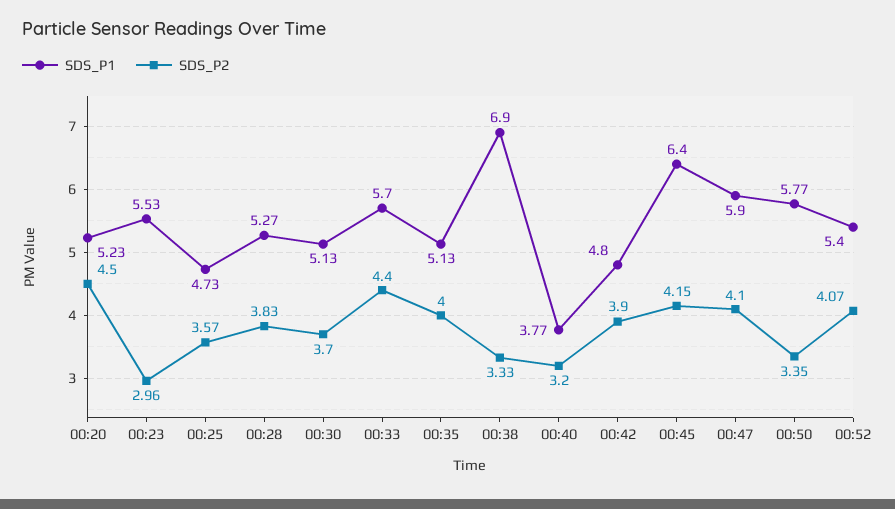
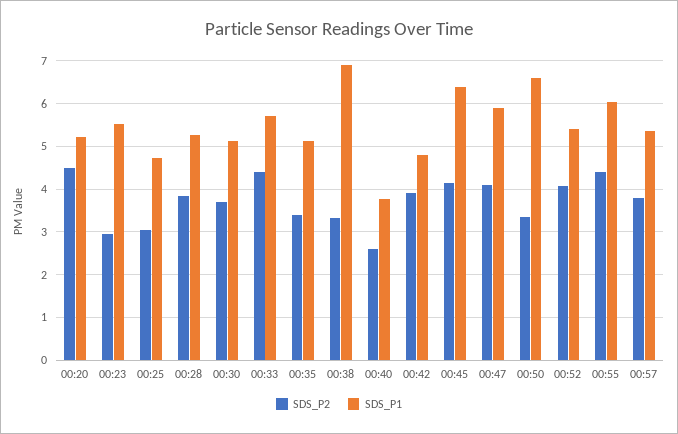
SDS_P2, 00:25: 3.57 -> 3
SDS_P2, 00:35: 4 -> 3.4
SDS_P2, 00:40: 3.2 -> 2.6
SDS_P1, 00:50: 5.77 -> 6.6
SDS_P2, 00:55: none -> 4.4
SDS_P1, 00:55: none -> 6
SDS_P2, 00:57: none -> 3.8
SDS_P1, 00:57: none -> 5.4

